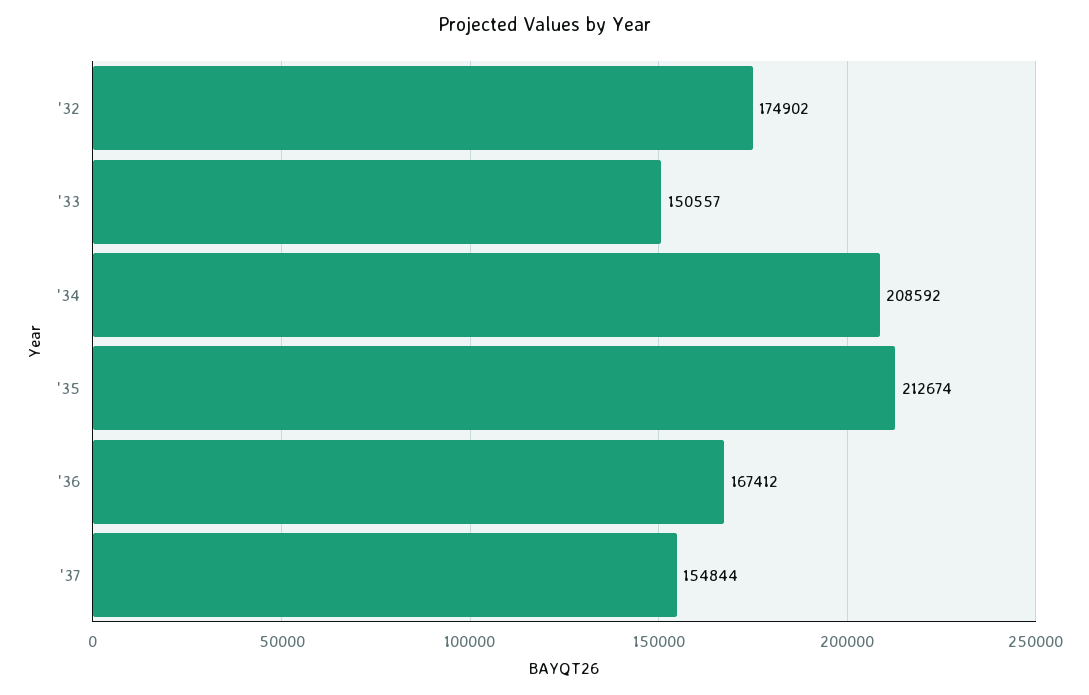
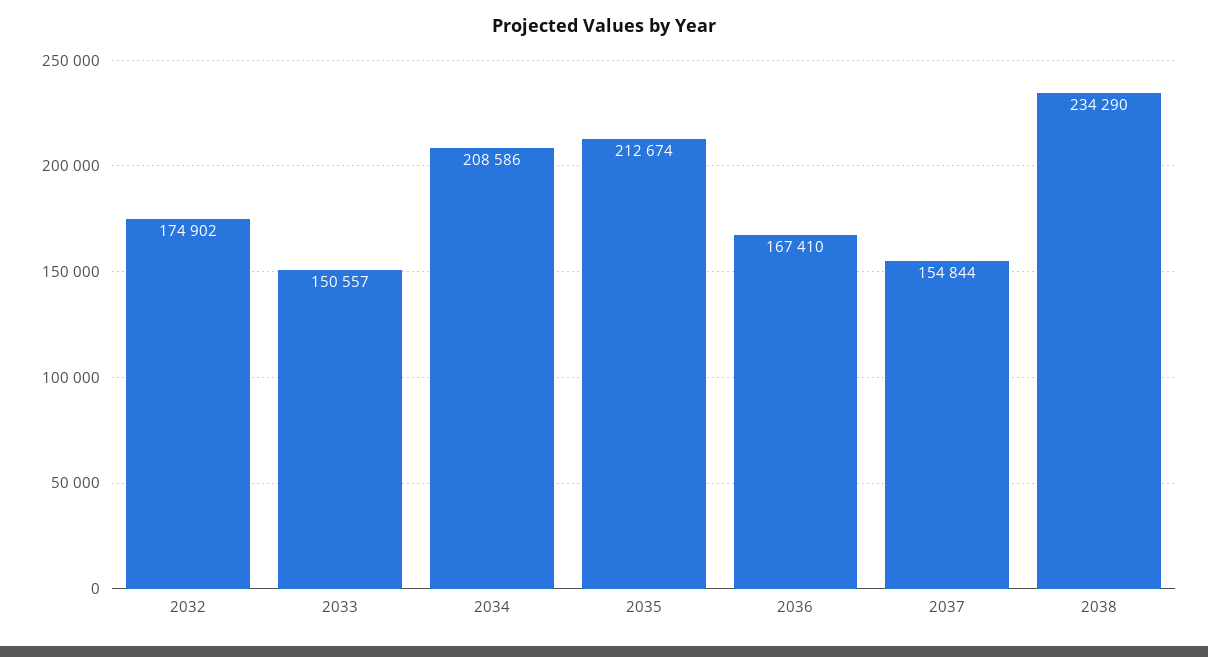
'34: 208592 -> 208586
'36: 167412 -> 167410
2038: none -> 234290

